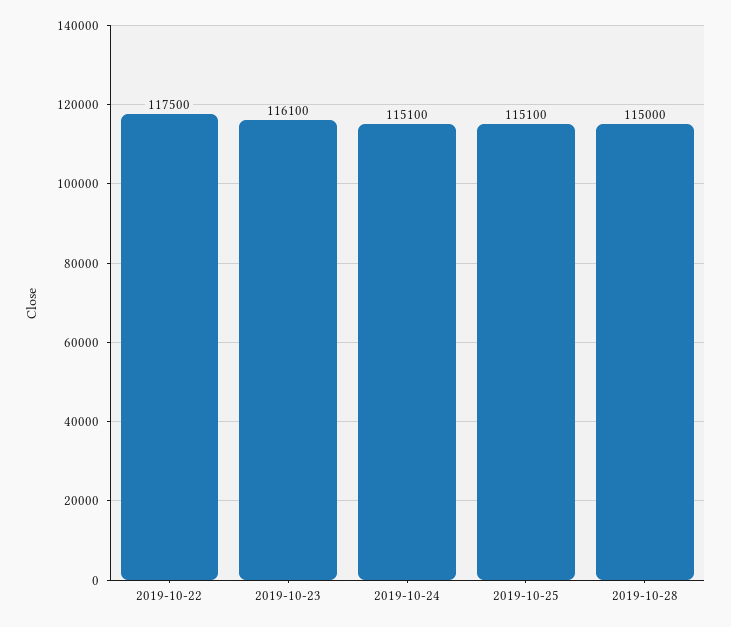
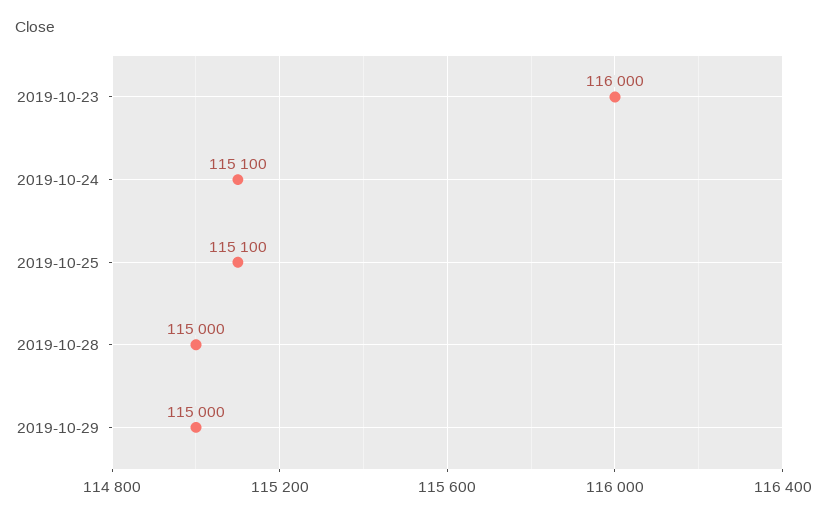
2019-10-22: 117500 -> none
2019-10-23: 116100 -> 116000
2019-10-29: none -> 115000

